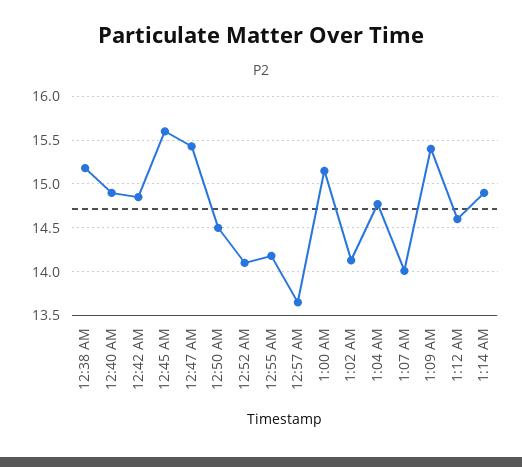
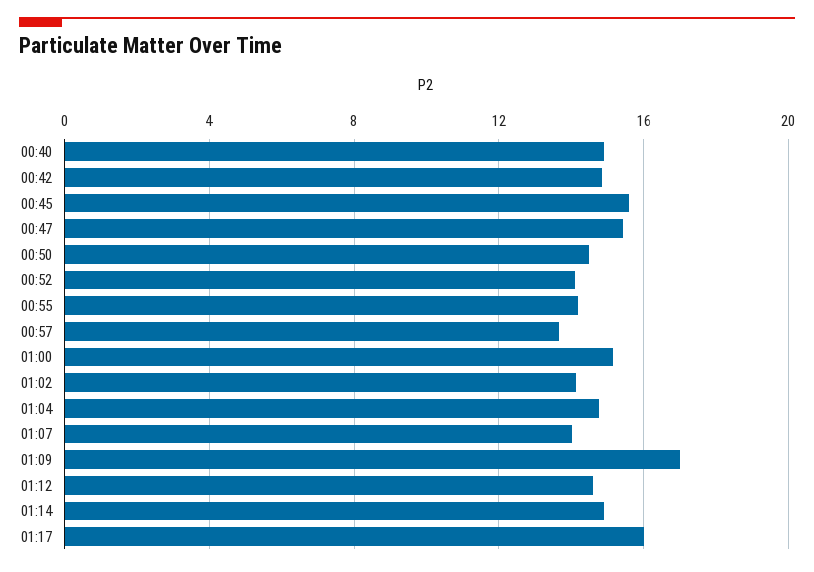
12:38 AM: 15.2 -> none
1:09 AM: 15.4 -> 17
01:17: none -> 16

